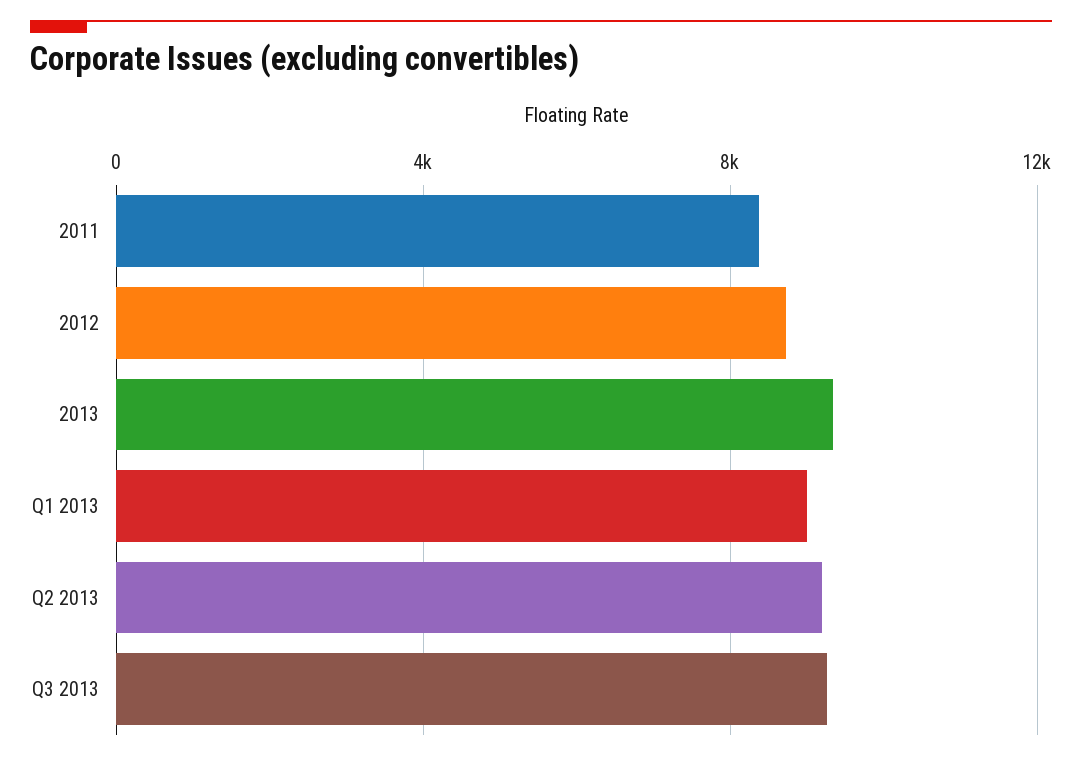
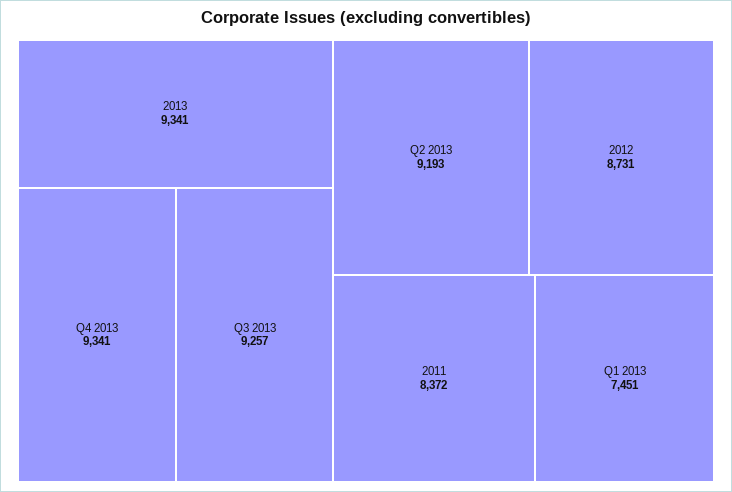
Q1 2013: 9000 -> 7451
Q4 2013: none -> 9341

